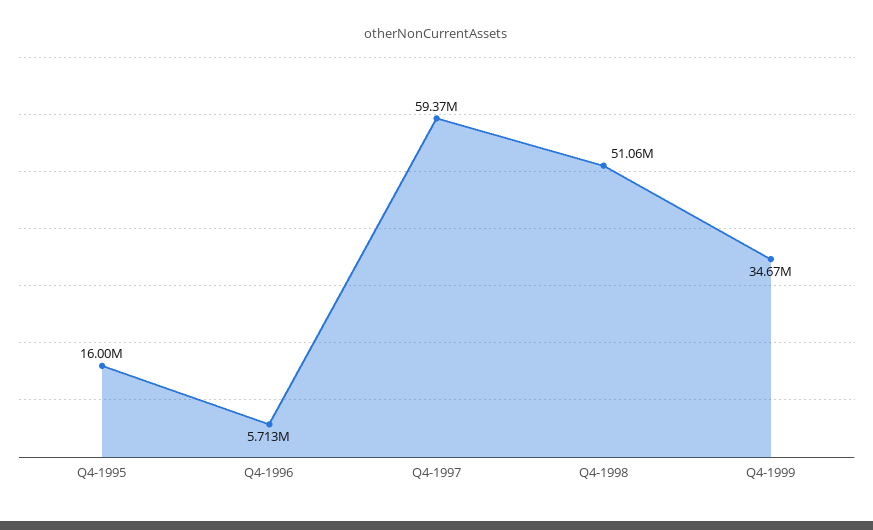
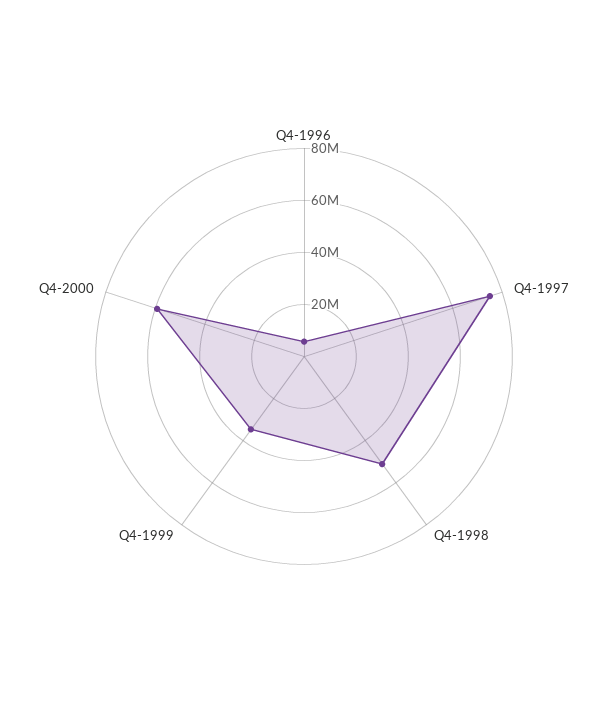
Q4-1995: 16000000 -> none
Q4-1997: 59370000 -> 75000000
Q4-2000: none -> 60000000

